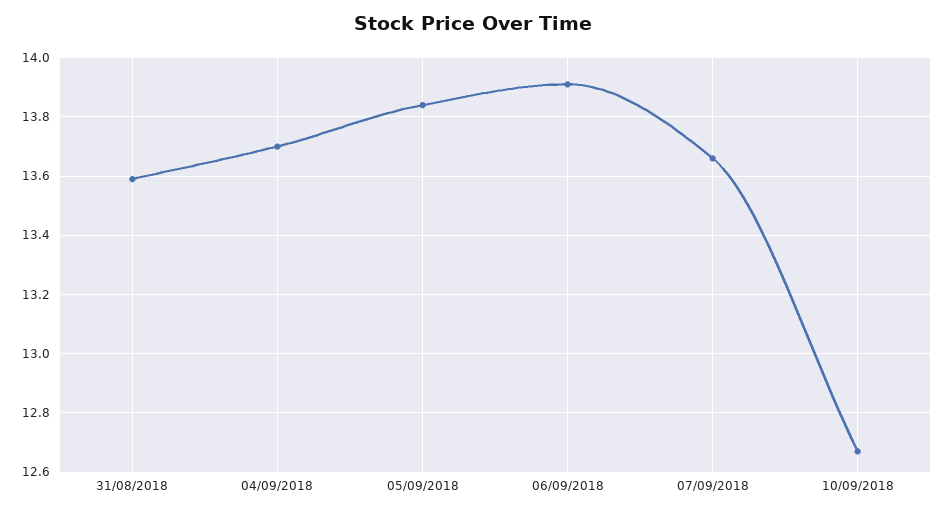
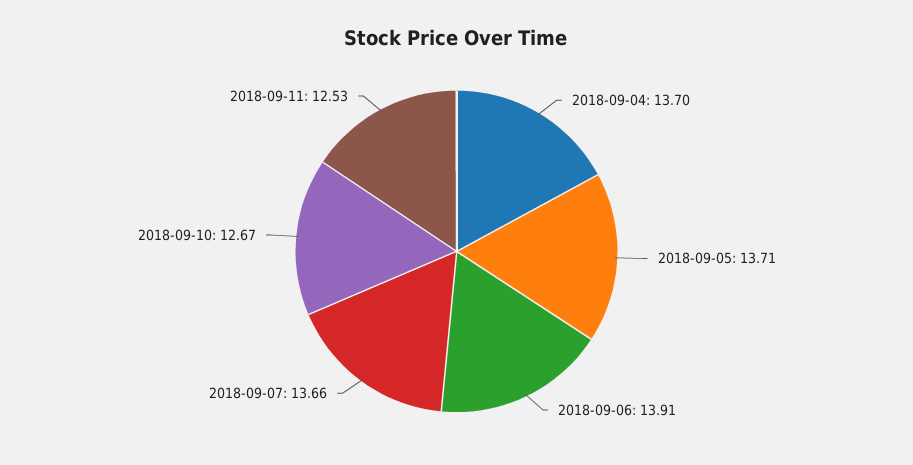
31/08/2018: 13.6 -> none
05/09/2018: 13.85 -> 13.71
2018-09-11: none -> 12.53

